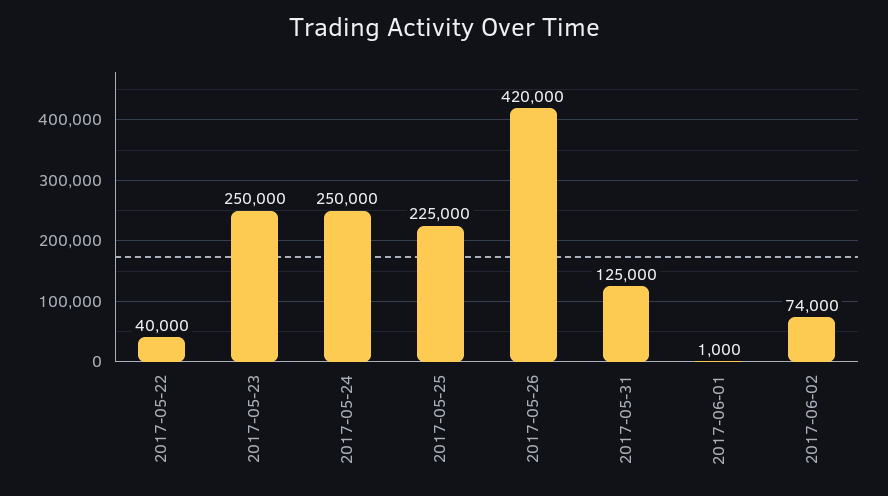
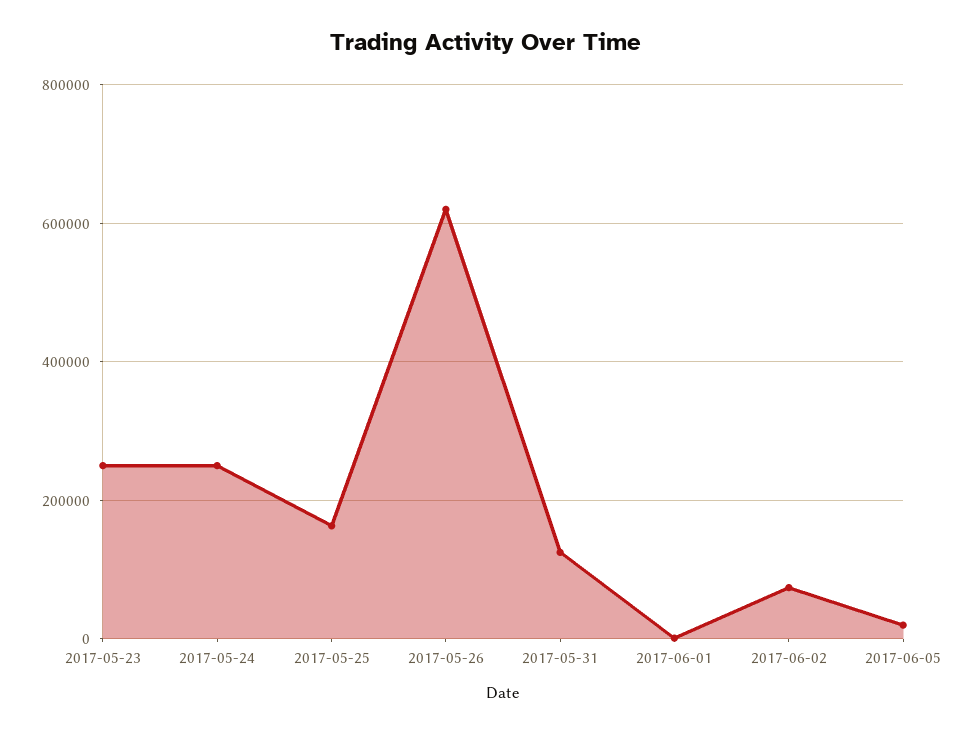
2017-05-22: 40000 -> none
2017-05-25: 225000 -> 160000
2017-05-26: 420000 -> 620000
2017-06-05: none -> 20000

